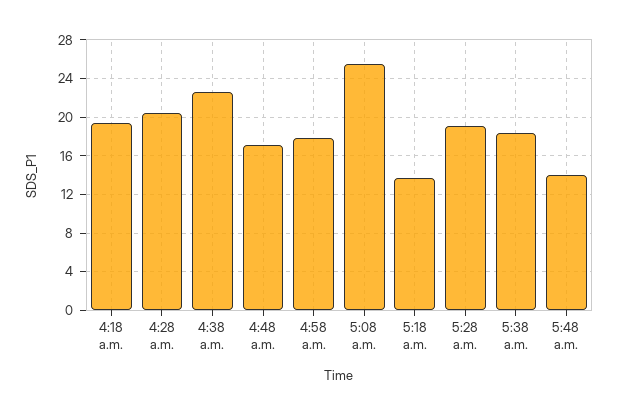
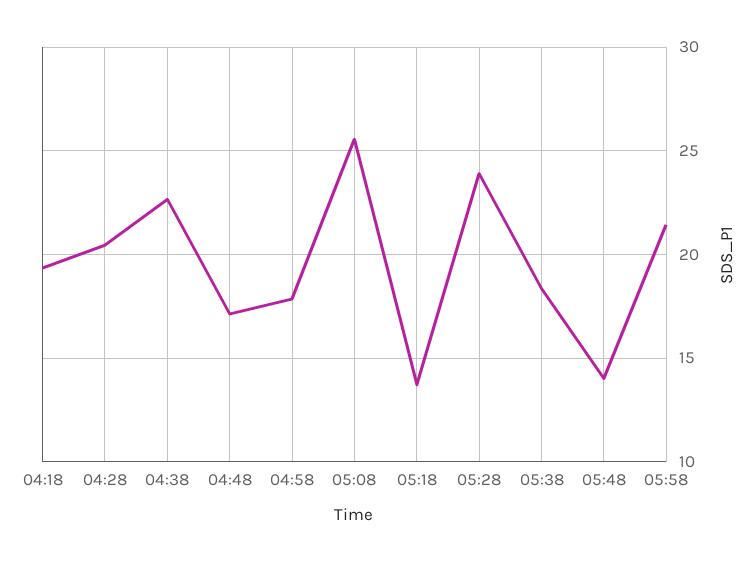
5:28 a.m.: 19 -> 24
05:58: none -> 21.5

